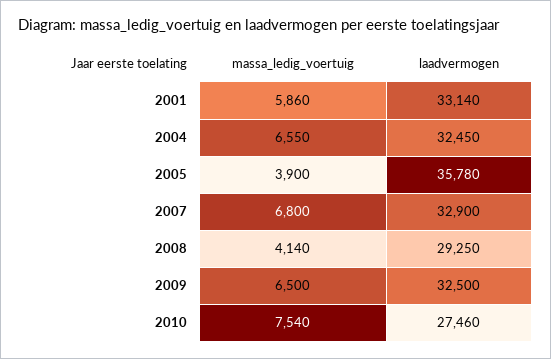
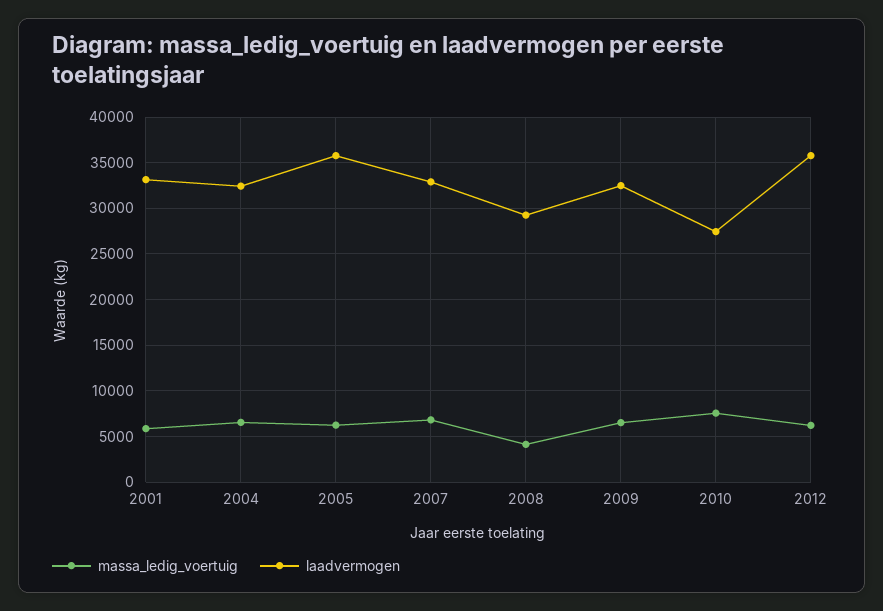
massa_ledig_voertuig, 2005: 3900 -> 6000
massa_ledig_voertuig, 2012: none -> 6000
laadvermogen, 2012: none -> 36000

